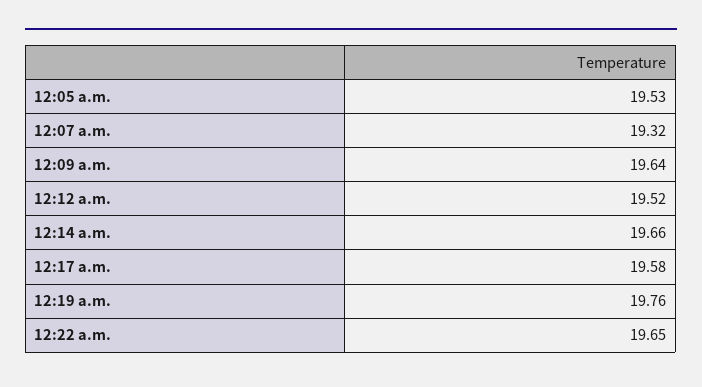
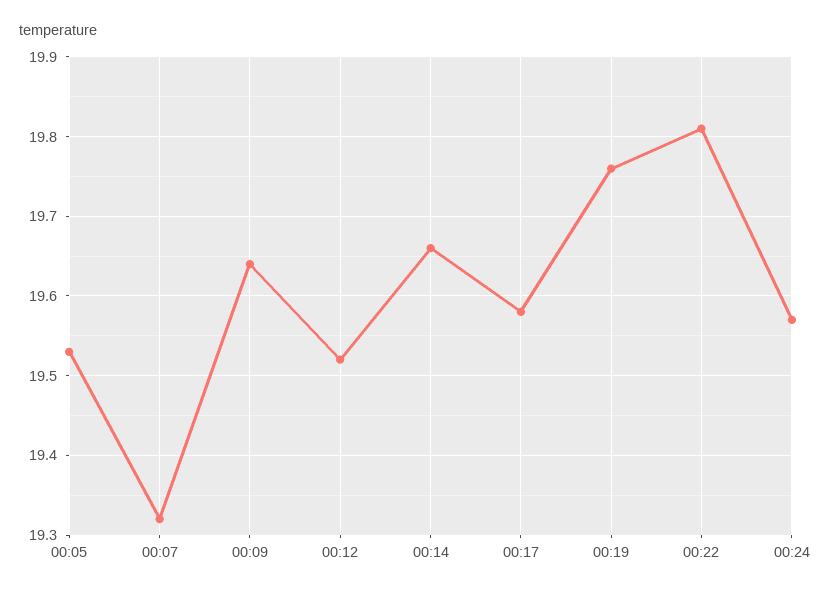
12:22 a.m.: 19.65 -> 19.81
00:24: none -> 19.57

